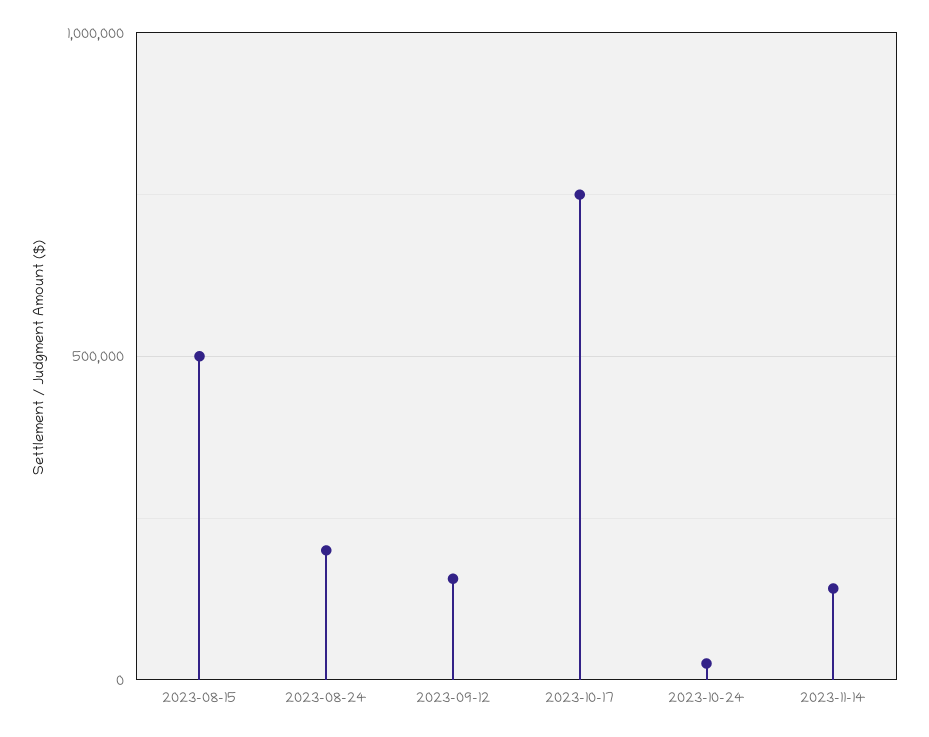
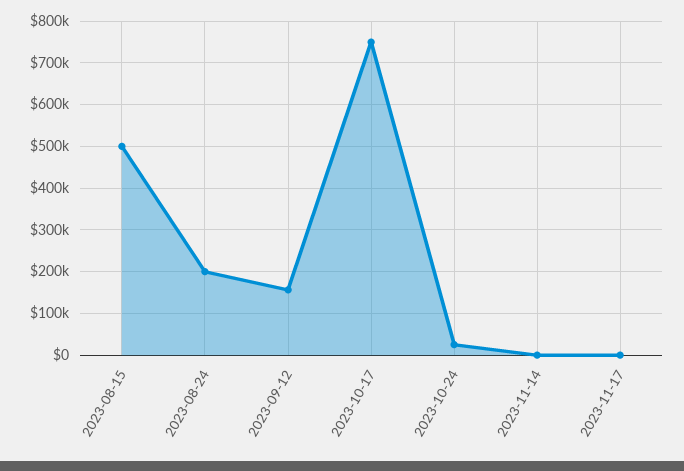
2023-11-14: 150000 -> 0
2023-11-17: none -> 0

